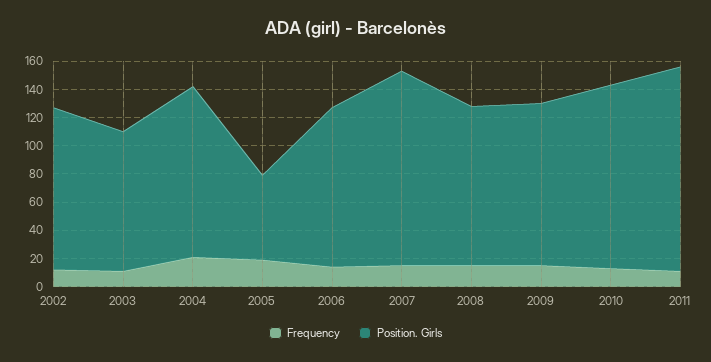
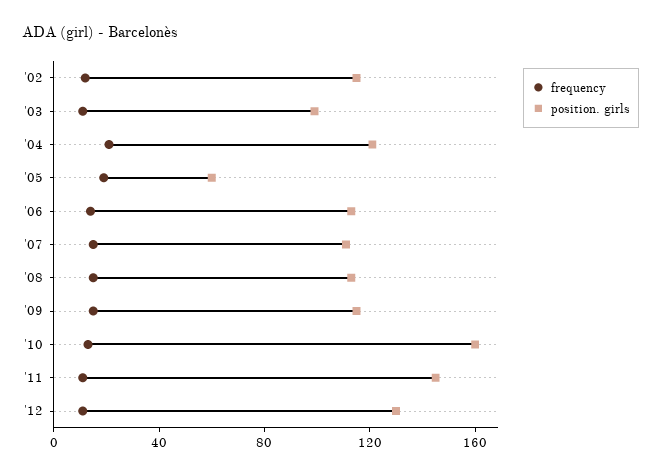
Position. Girls, 2007: 140 -> 110
Position. Girls, 2010: 130 -> 160
Frequency, '12: none -> 10
Position. Girls, '12: none -> 130

